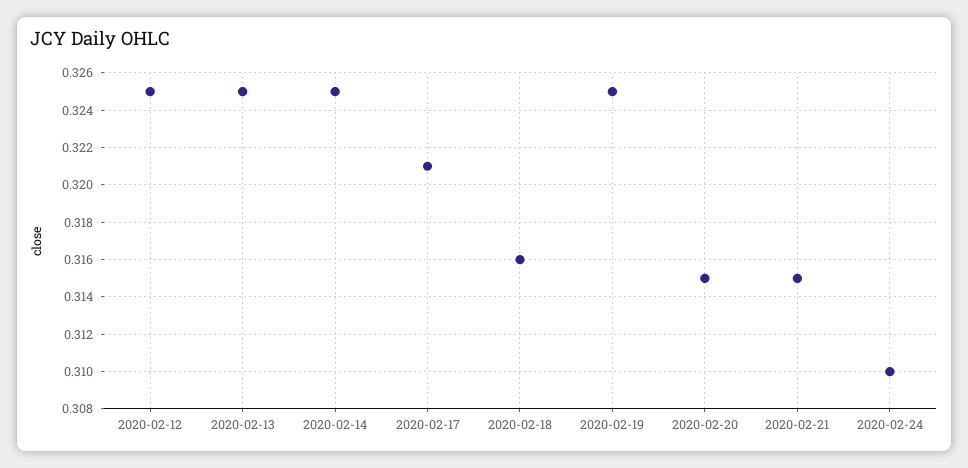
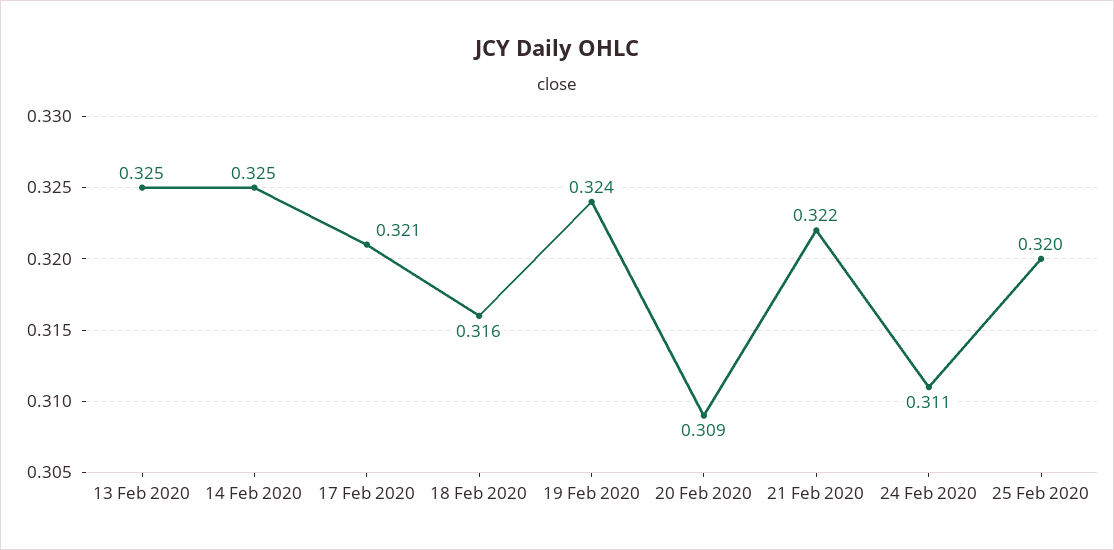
2020-02-12: 0.325 -> none
2020-02-19: 0.325 -> 0.324
2020-02-20: 0.315 -> 0.309
2020-02-21: 0.315 -> 0.322
2020-02-24: 0.31 -> 0.311
25 Feb 2020: none -> 0.32

